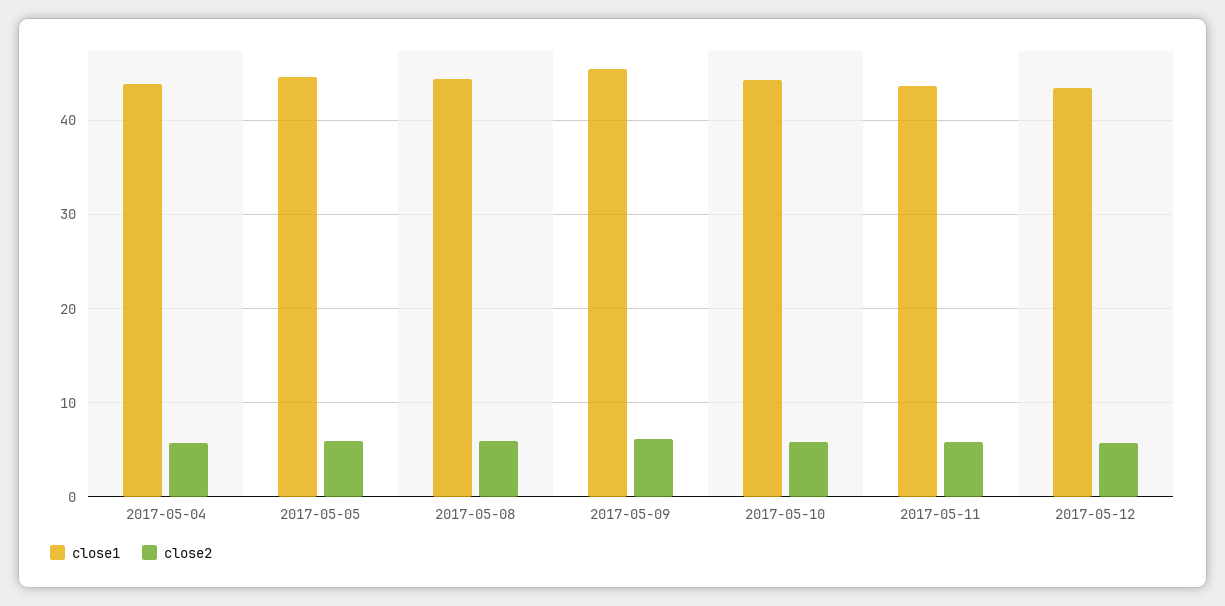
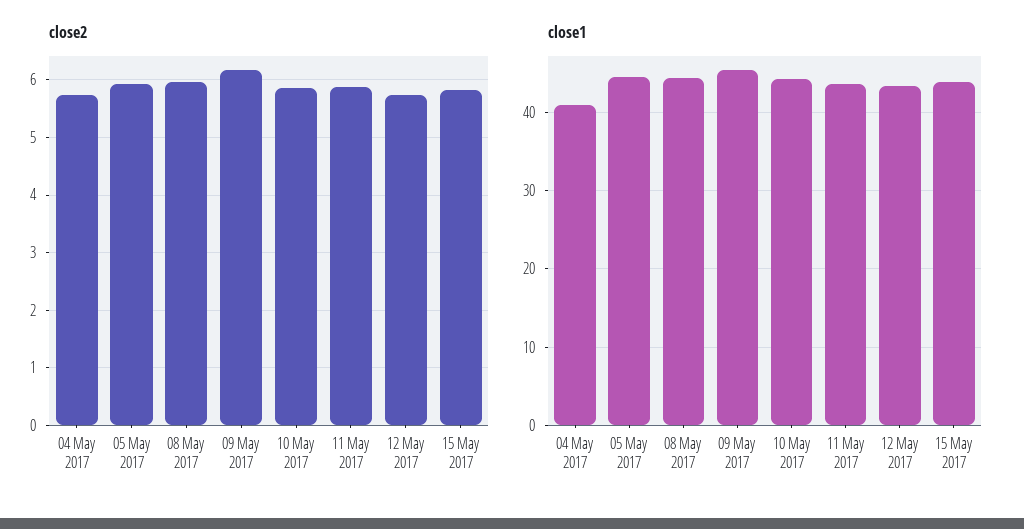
close1, 2017-05-04: 44 -> 41
close2, 15 May 2017: none -> 5.8
close1, 15 May 2017: none -> 44

